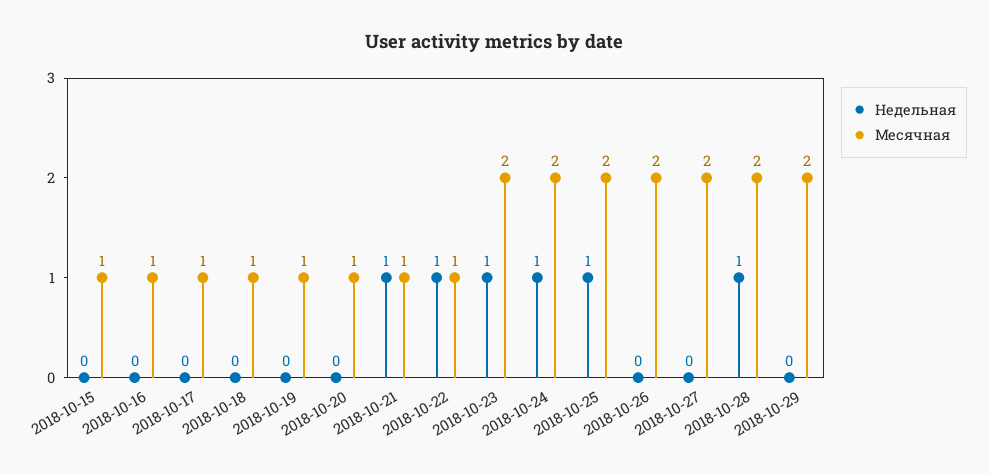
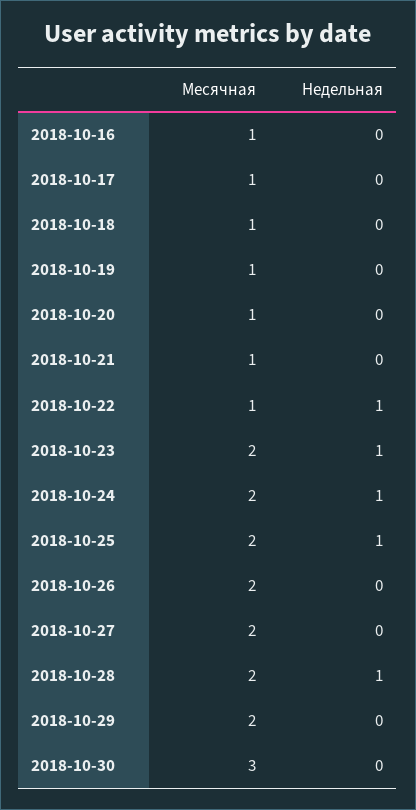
Недельная, 2018-10-15: 0 -> none
Месячная, 2018-10-15: 1 -> none
Недельная, 2018-10-21: 1 -> 0
Месячная, 2018-10-30: none -> 3
Недельная, 2018-10-30: none -> 0

